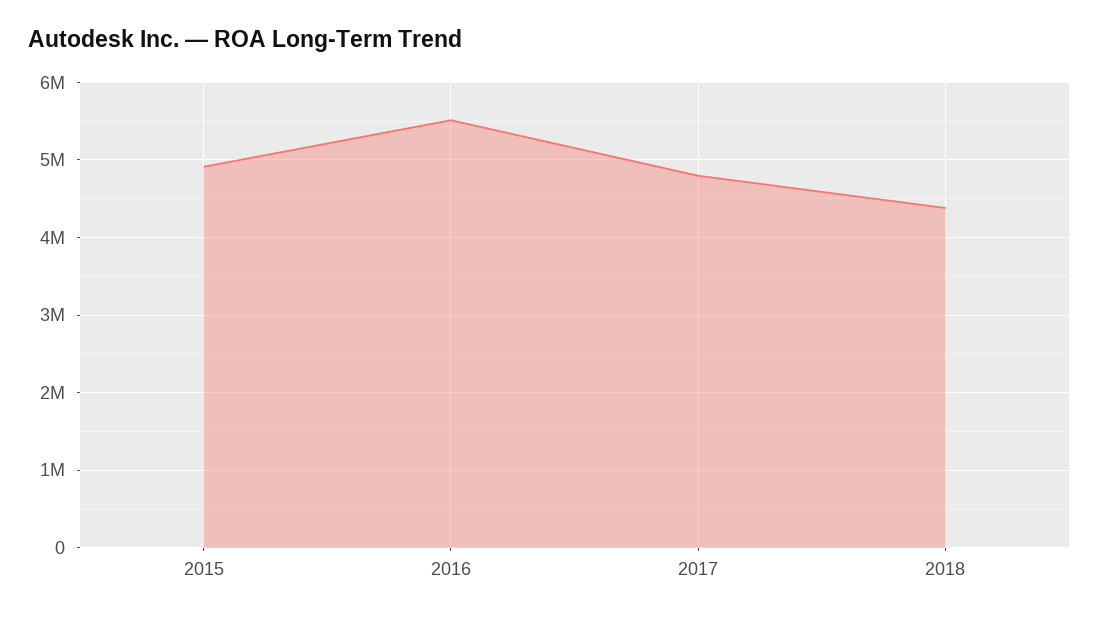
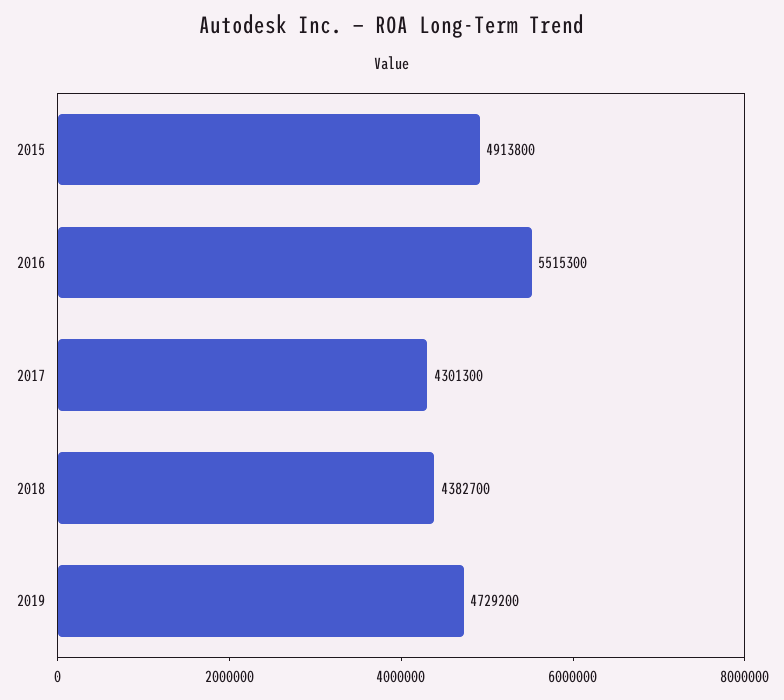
2017: 4800000 -> 4301300
2019: none -> 4729200

